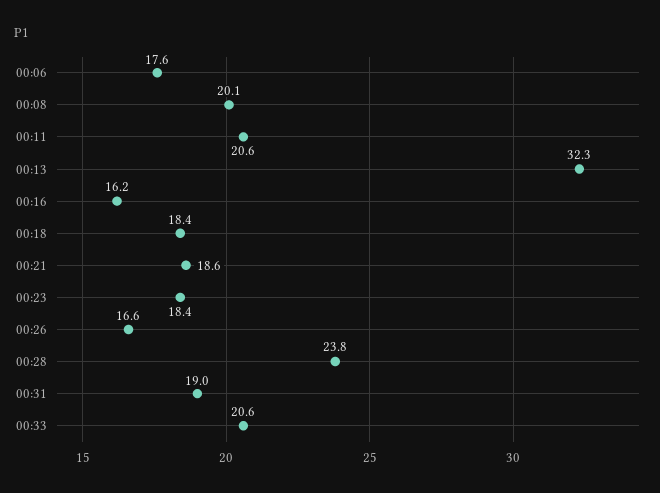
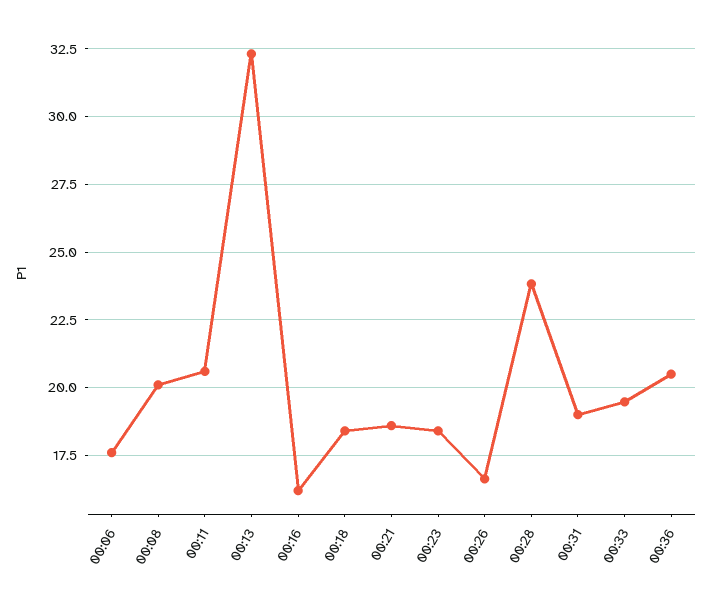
00:33: 20.6 -> 19.5
00:36: none -> 20.5

